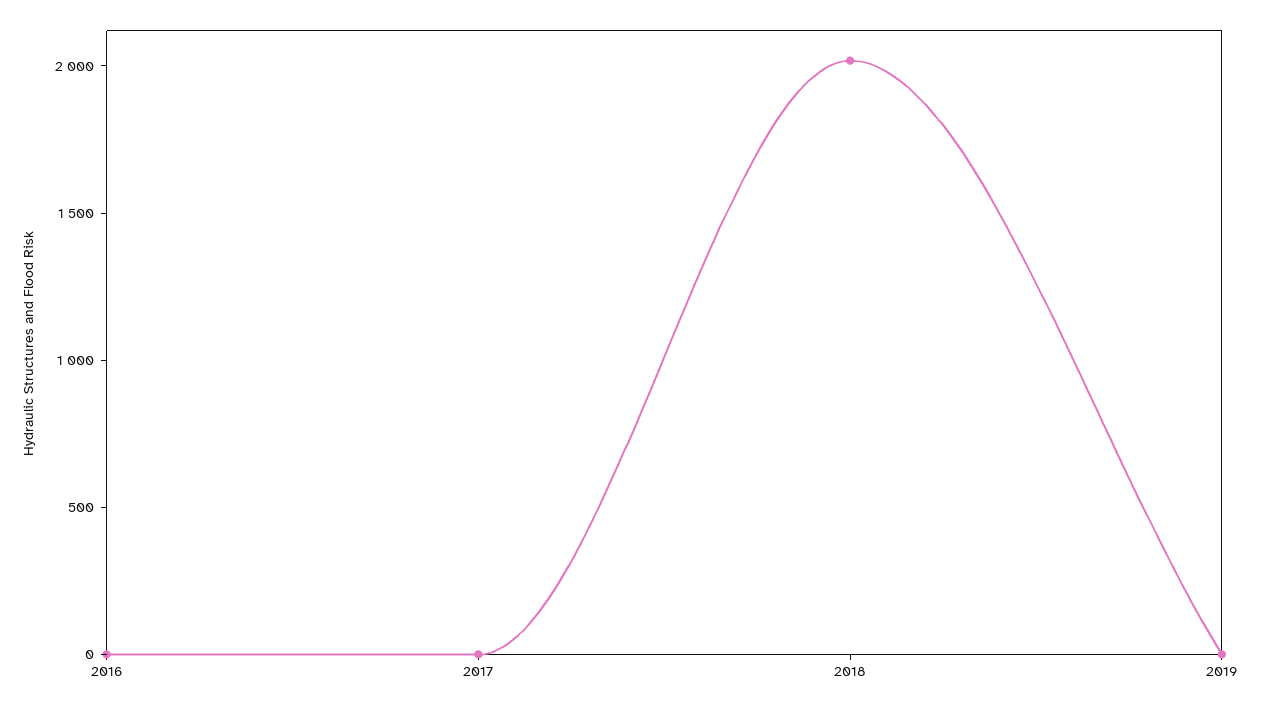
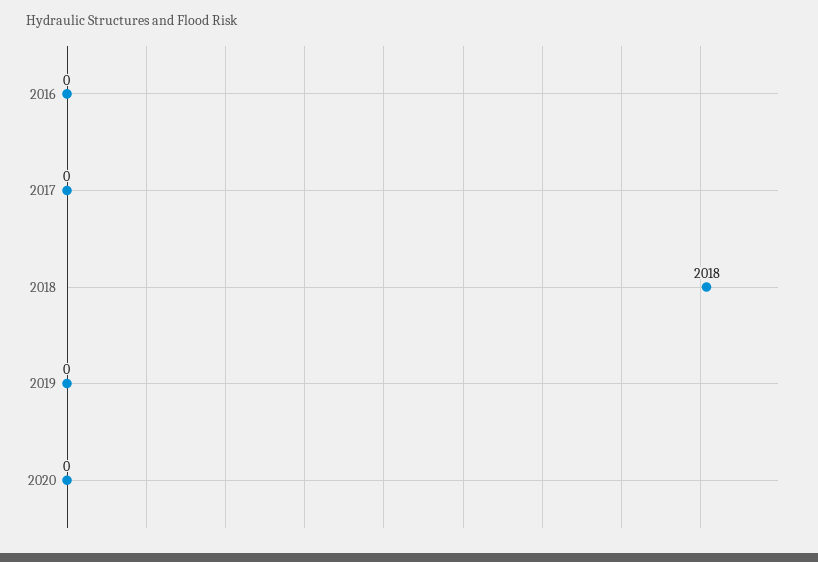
2020: none -> 0

